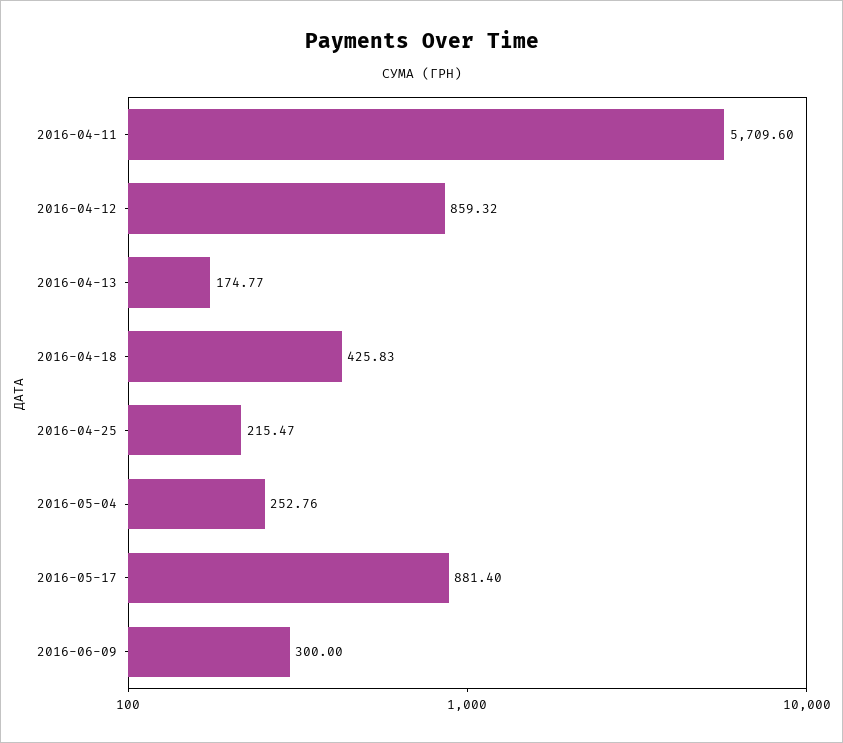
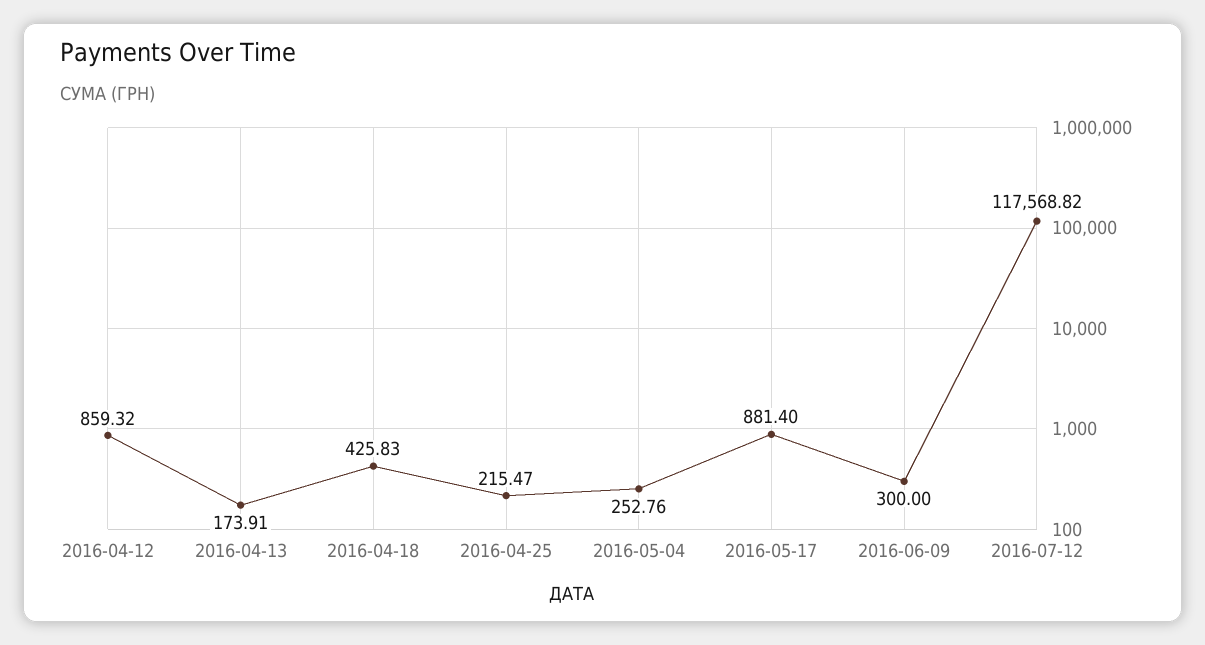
2016-04-11: 5709.6 -> none
2016-04-13: 174.77 -> 173.91
2016-07-12: none -> 117568.82

